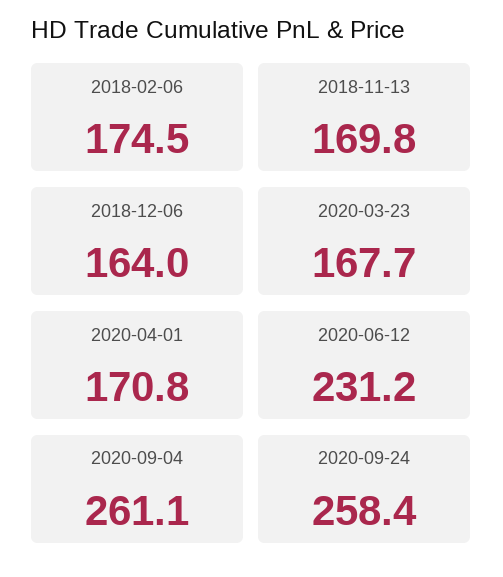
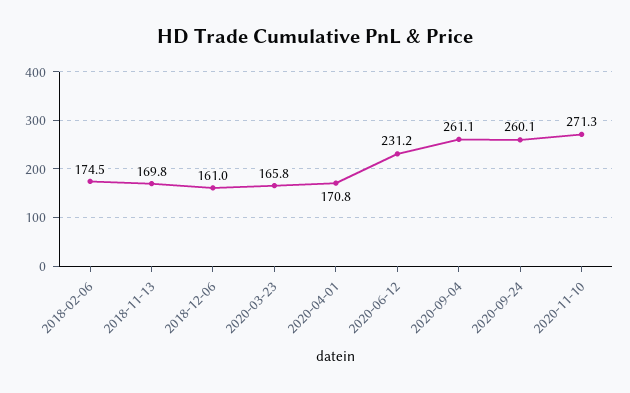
2018-12-06: 164 -> 161
2020-03-23: 167.7 -> 165.8
2020-09-24: 258.4 -> 260.1
2020-11-10: none -> 271.3

